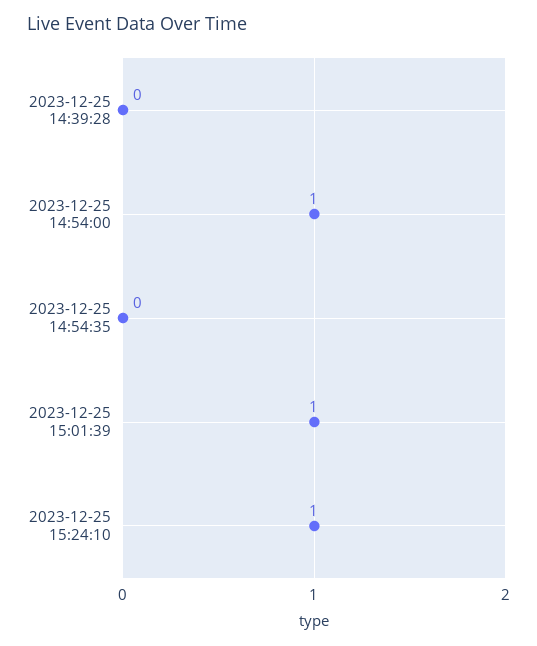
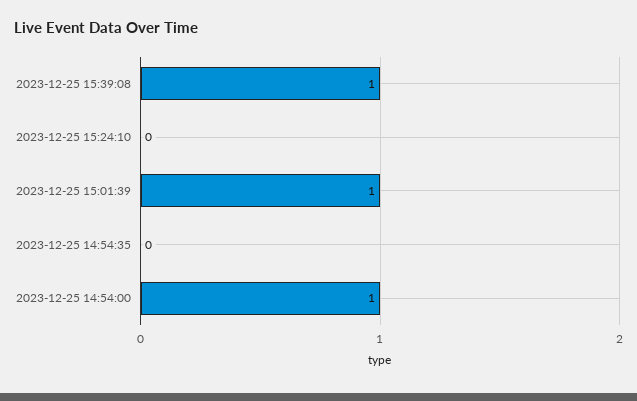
2023-12-25 14:39:28: 0 -> none
2023-12-25 15:24:10: 1 -> 0
2023-12-25 15:39:08: none -> 1

